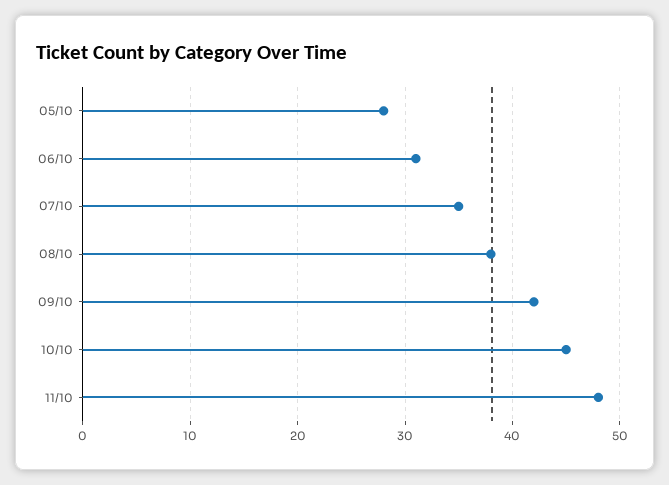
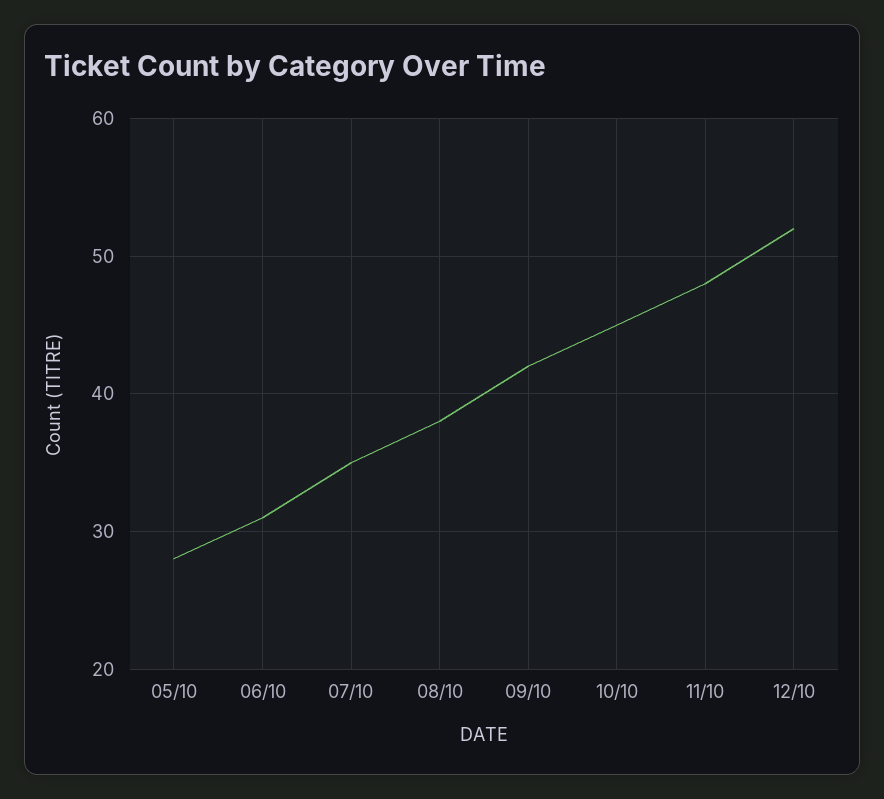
12/10: none -> 52

